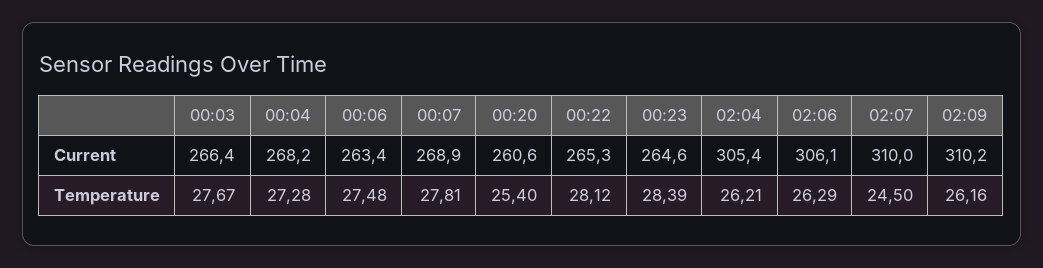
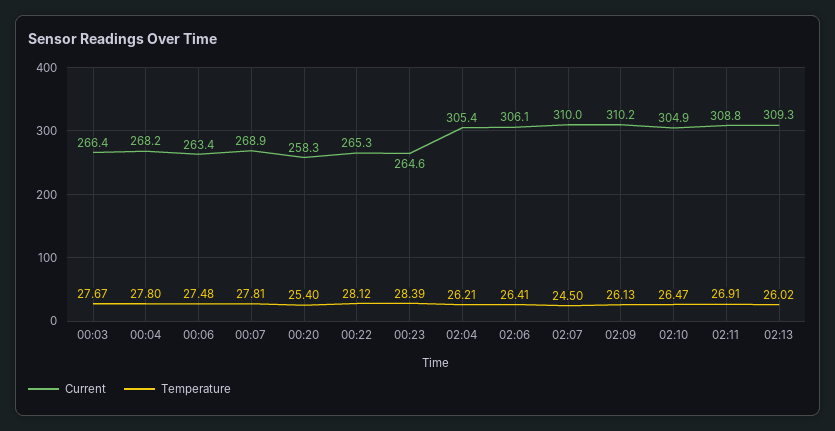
Current, 00:20: 260.6 -> 258.3
Temperature, 00:04: 27.28 -> 27.8
Temperature, 02:06: 26.29 -> 26.41
Temperature, 02:09: 26.16 -> 26.13
Current, 02:10: none -> 304.9
Temperature, 02:10: none -> 26.47
Current, 02:11: none -> 308.8
Temperature, 02:11: none -> 26.91
Current, 02:13: none -> 309.3
Temperature, 02:13: none -> 26.02

